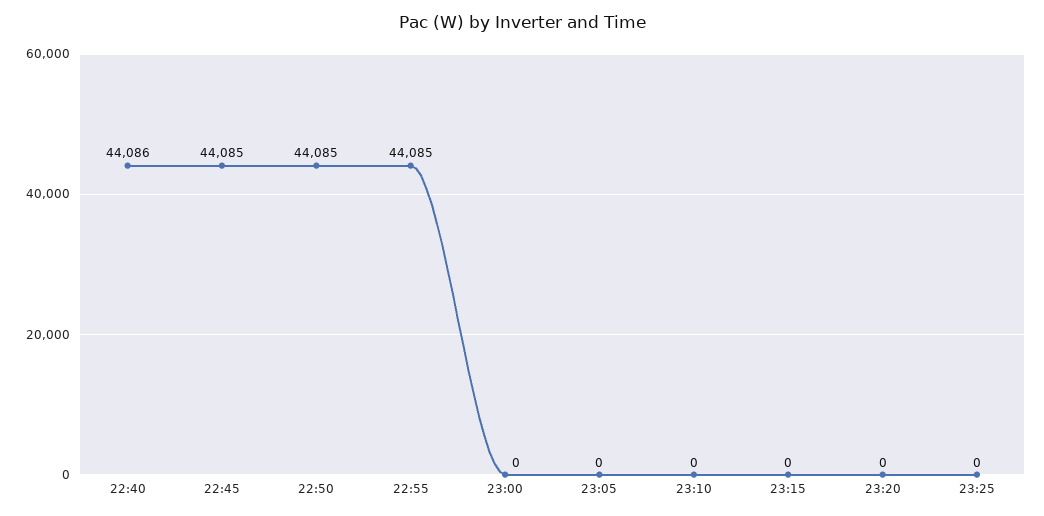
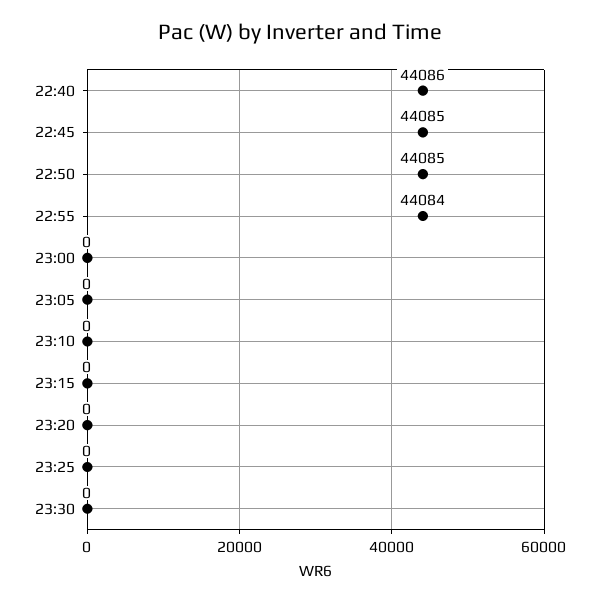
22:55: 44085 -> 44084
23:30: none -> 0

